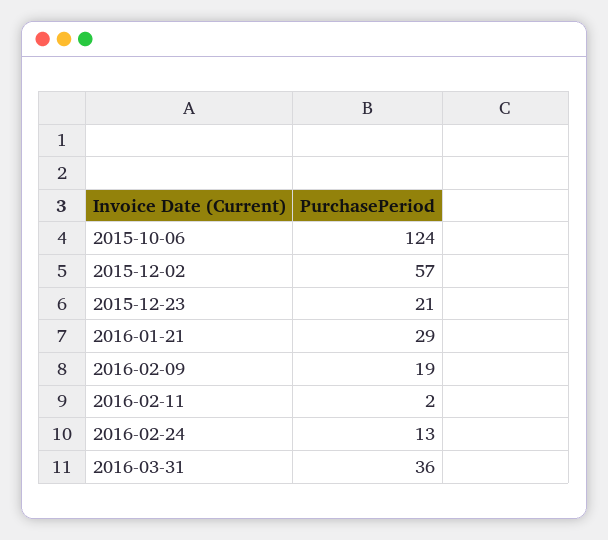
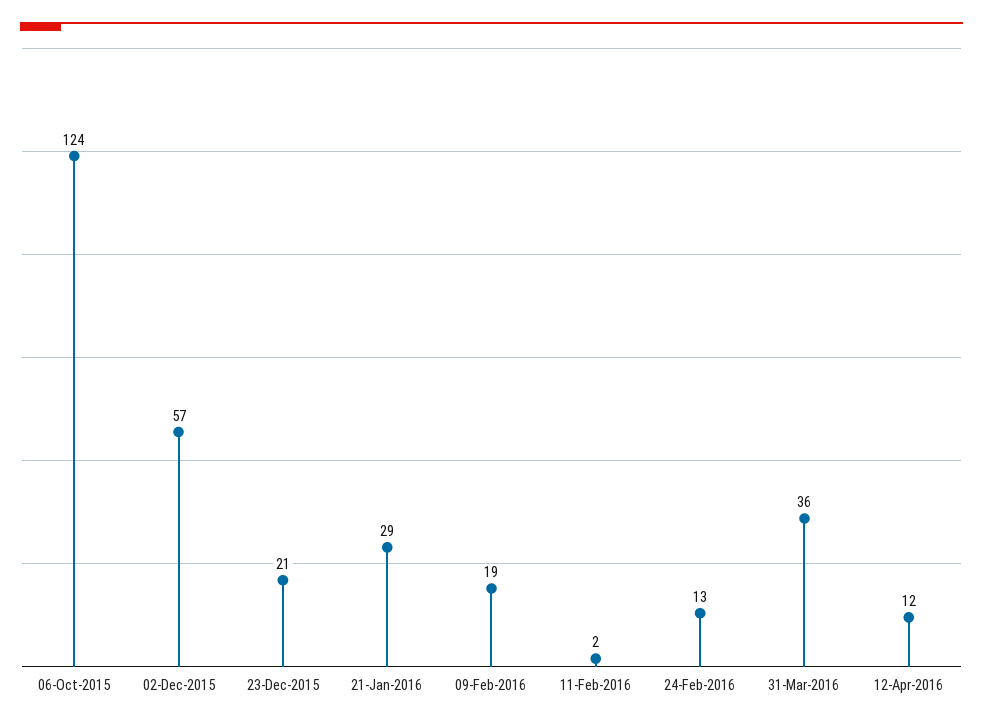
12-Apr-2016: none -> 12

